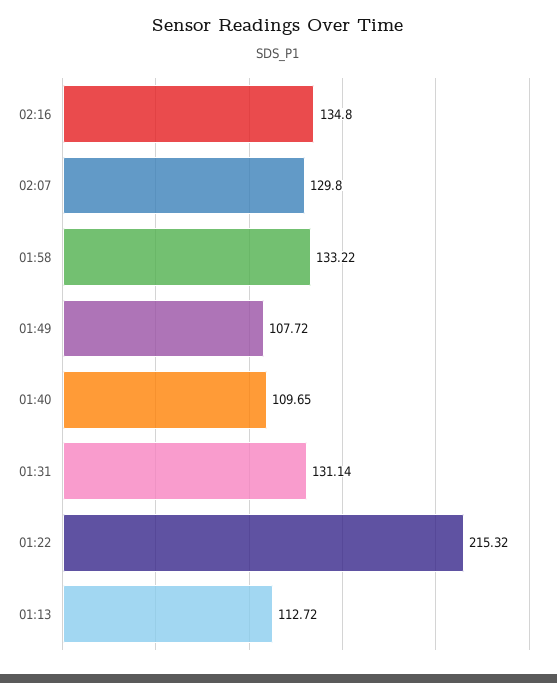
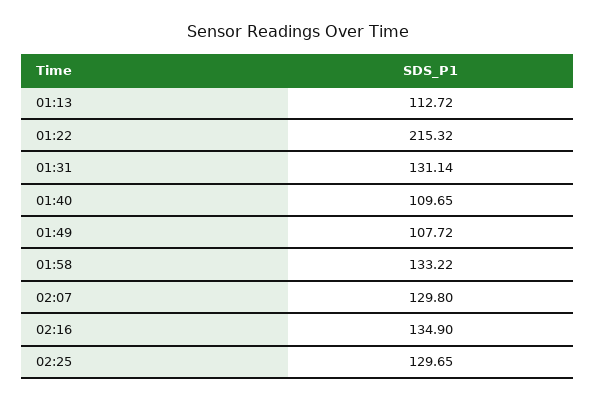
02:16: 134.8 -> 134.9
02:25: none -> 129.65

